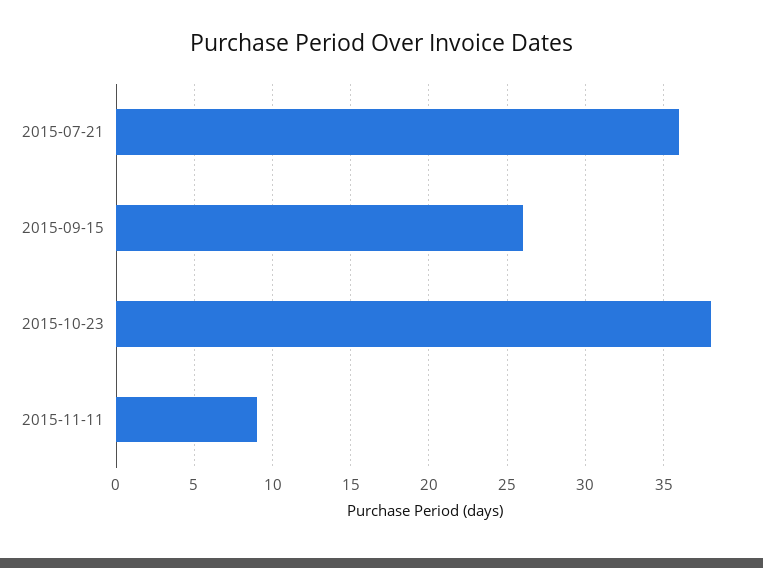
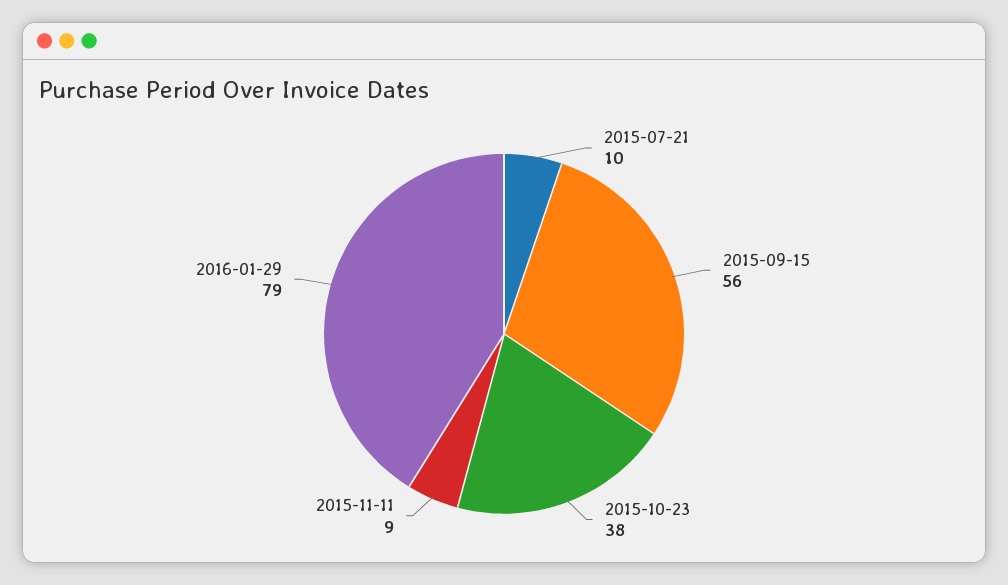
2015-07-21: 36 -> 10
2015-09-15: 26 -> 56
2016-01-29: none -> 79

